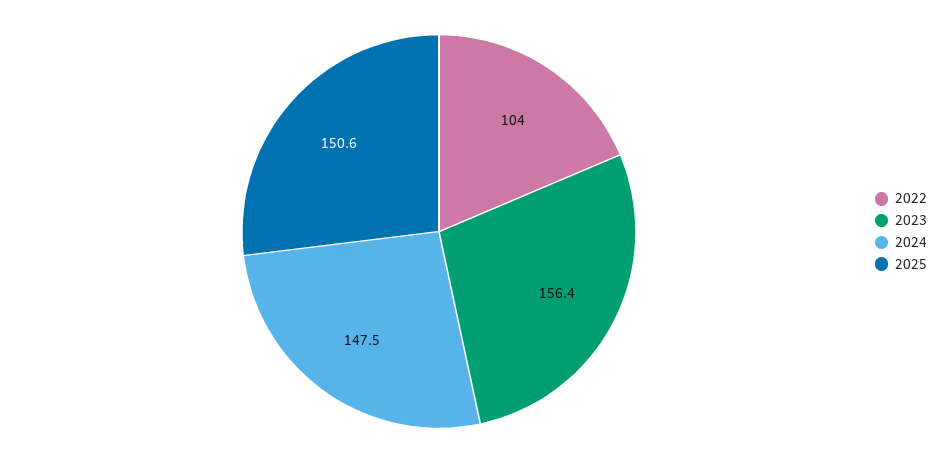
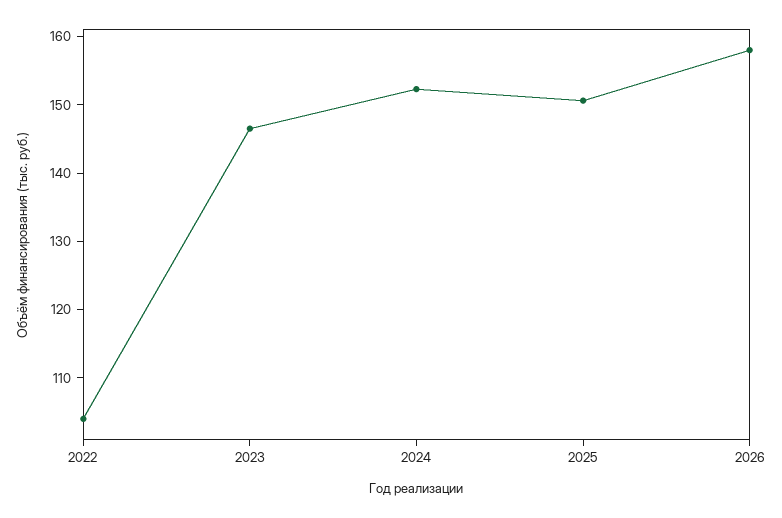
2023: 156.4 -> 146
2024: 147.5 -> 152
2026: none -> 158

